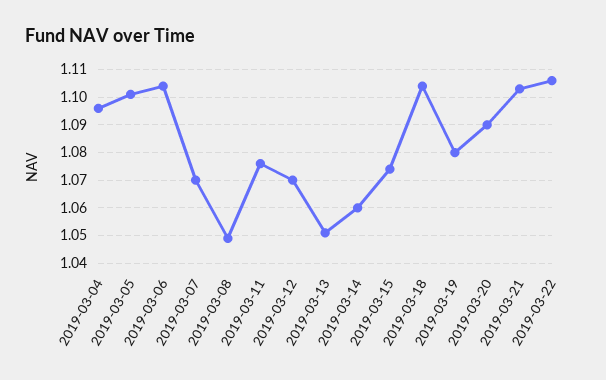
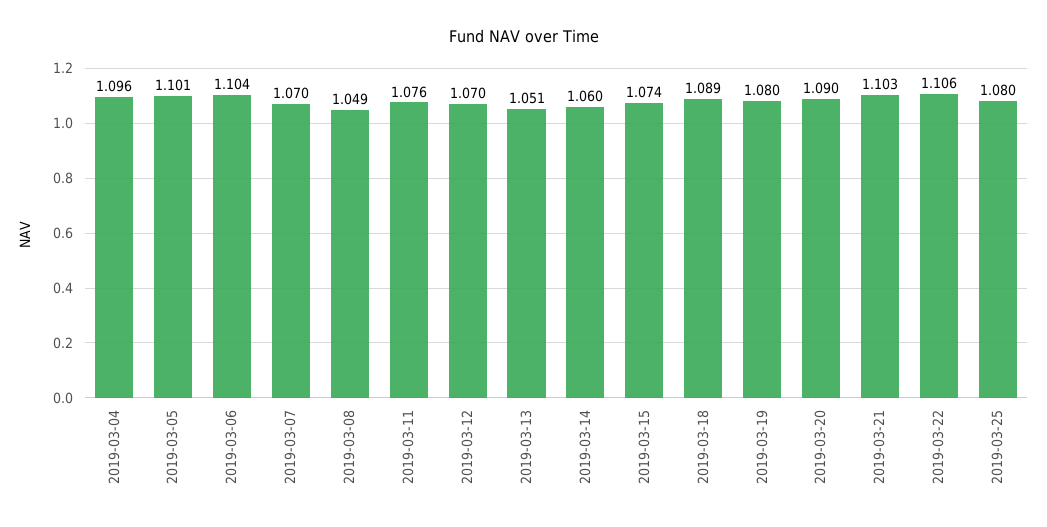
2019-03-18: 1.105 -> 1.089
2019-03-25: none -> 1.08

